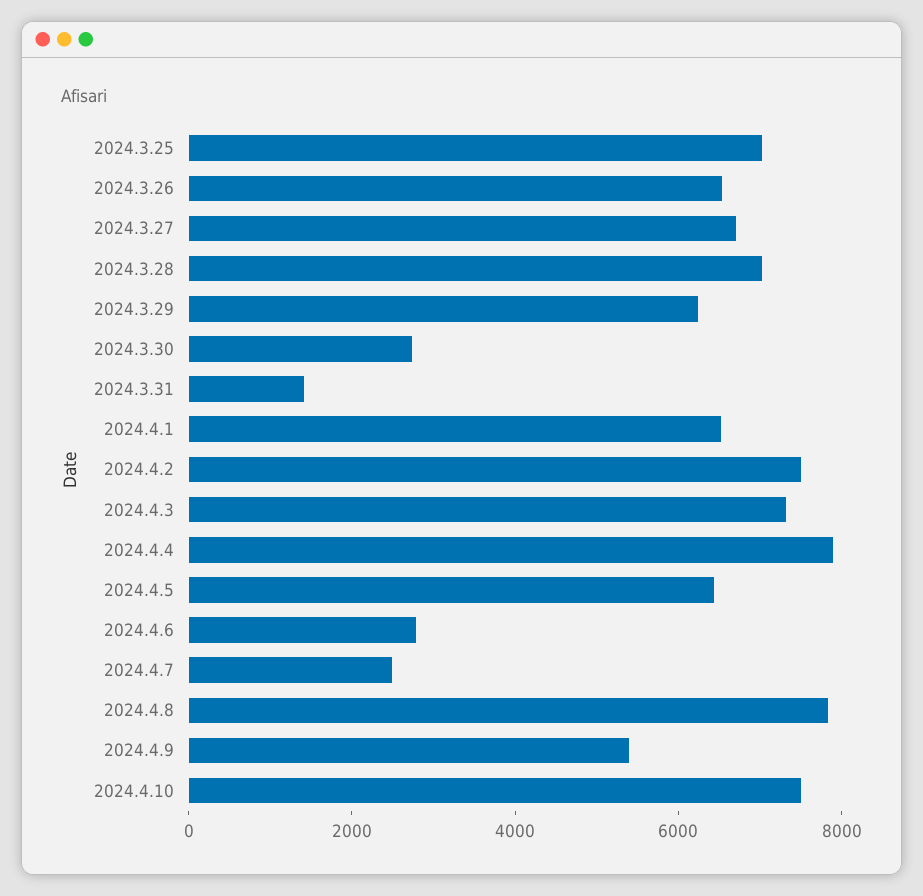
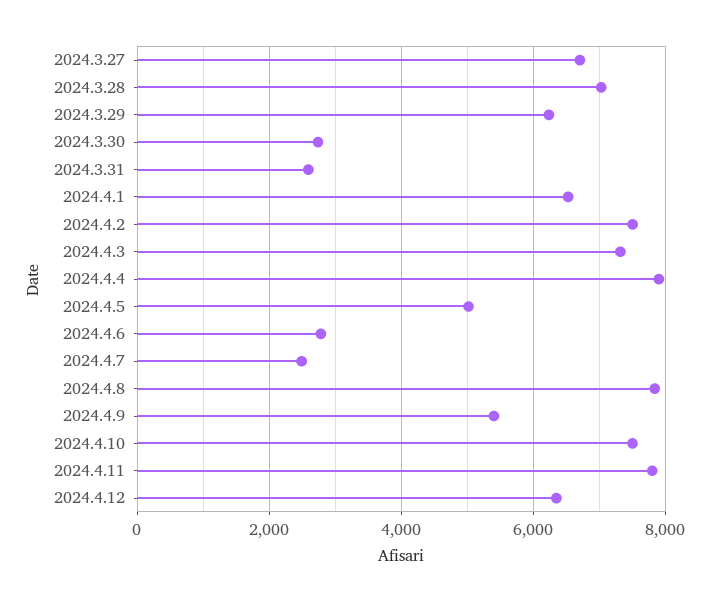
2024.3.25: 7000 -> none
2024.3.26: 6500 -> none
2024.3.31: 1500 -> 2600
2024.4.5: 6500 -> 5000
2024.4.11: none -> 7800
2024.4.12: none -> 6400

